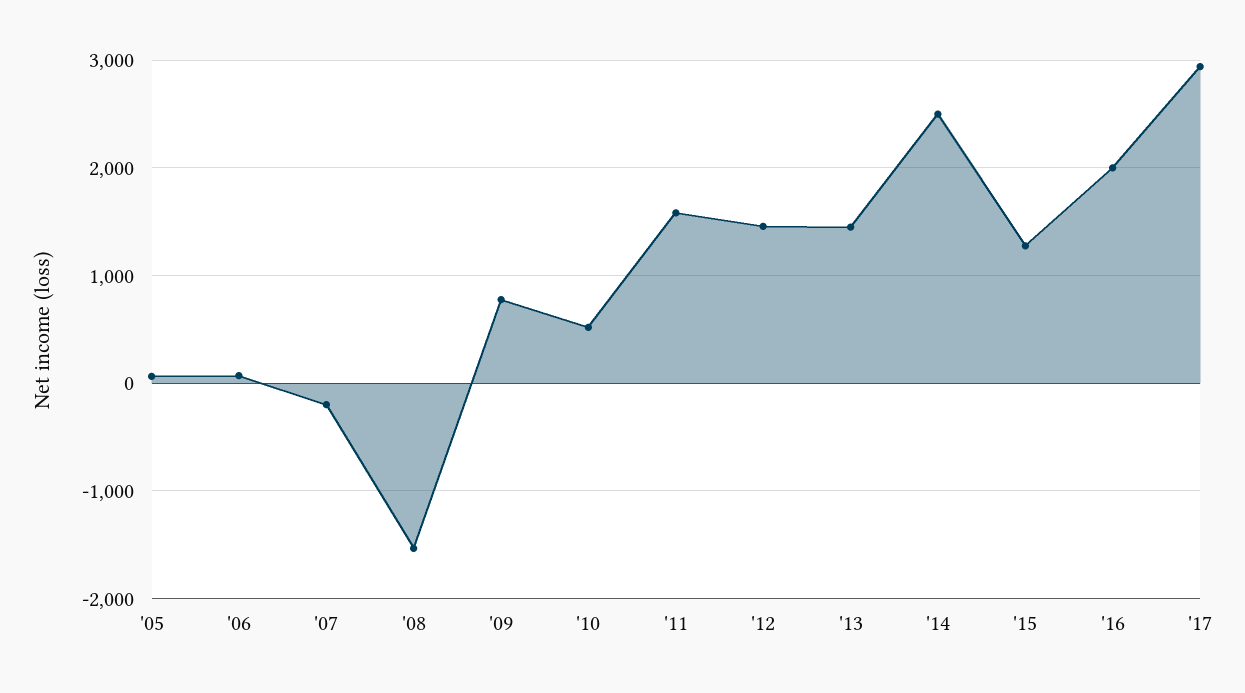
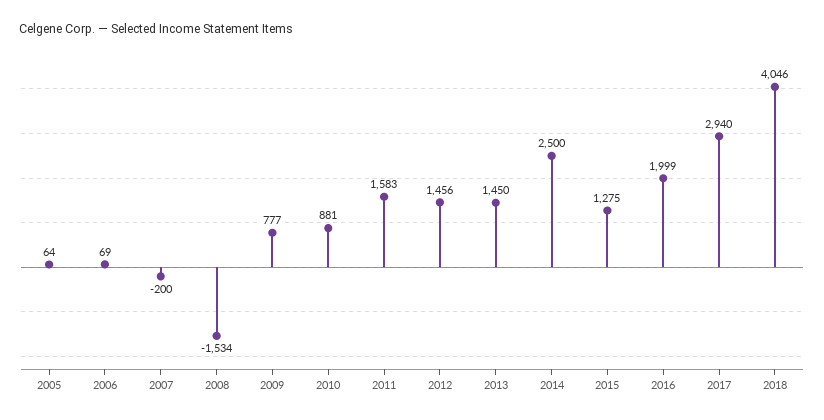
'10: 500 -> 881
2018: none -> 4046

